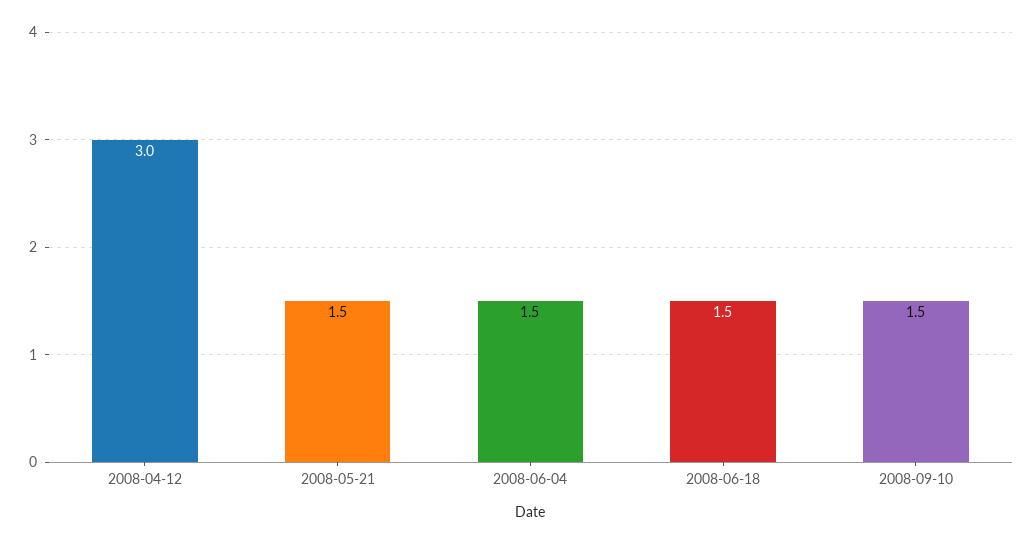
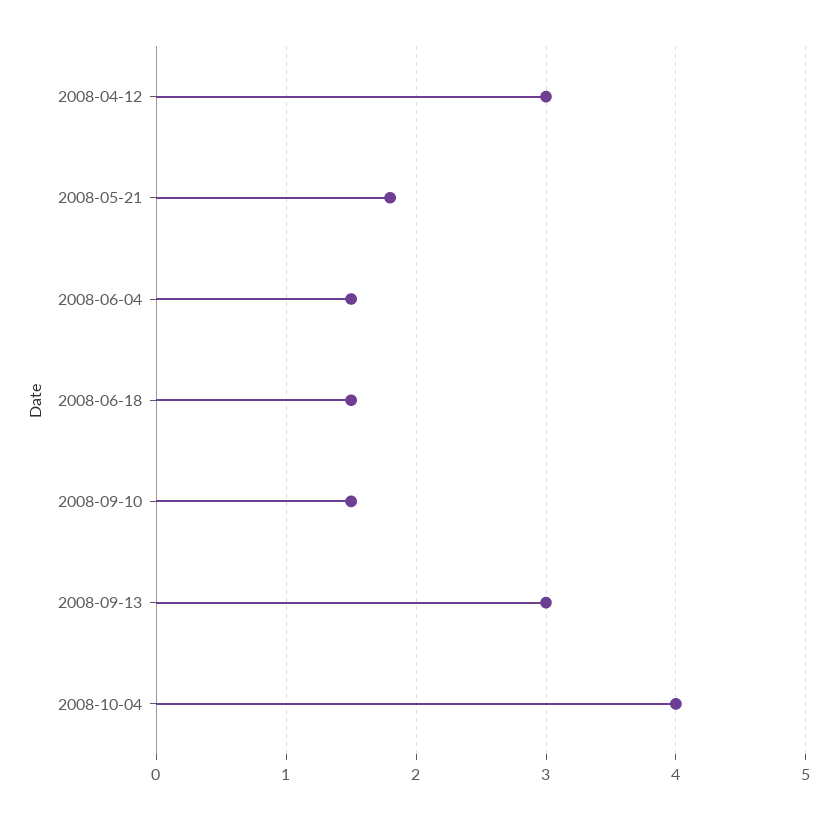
2008-05-21: 1.5 -> 1.8
2008-09-13: none -> 3
2008-10-04: none -> 4

